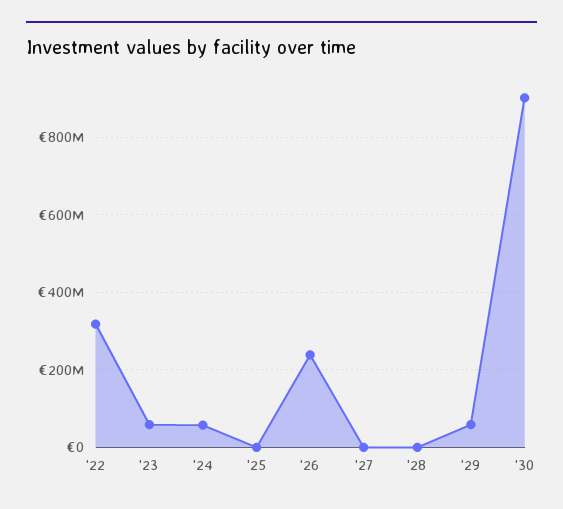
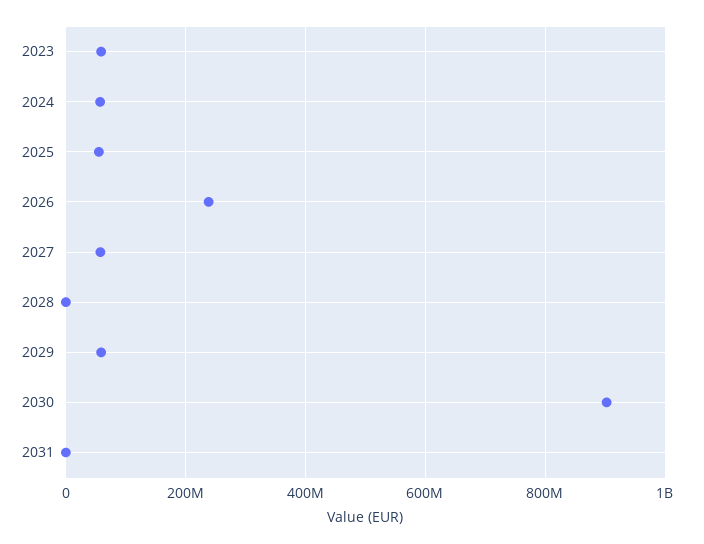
'22: 320000000 -> none
'25: 0 -> 60000000
'27: 0 -> 60000000
2031: none -> 0

